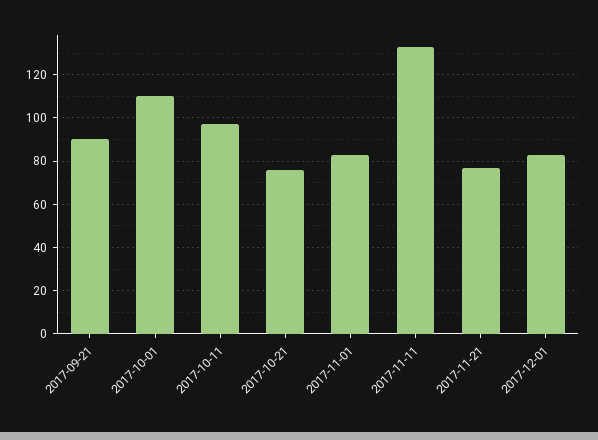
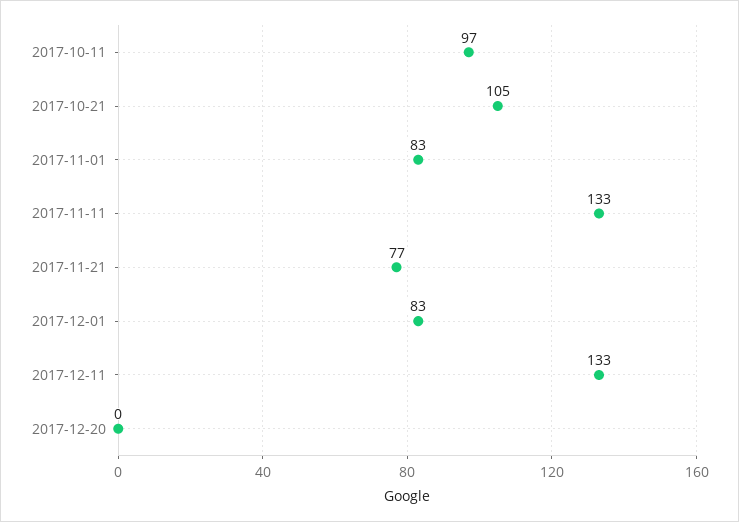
2017-09-21: 90 -> none
2017-10-01: 110 -> none
2017-10-21: 75 -> 105
2017-12-11: none -> 133
2017-12-20: none -> 0

